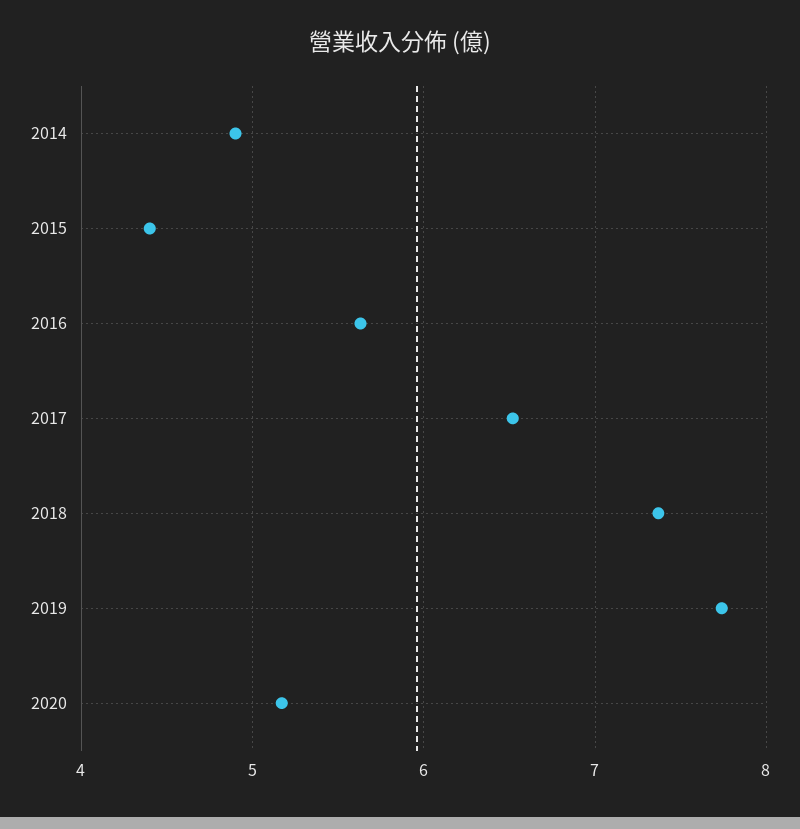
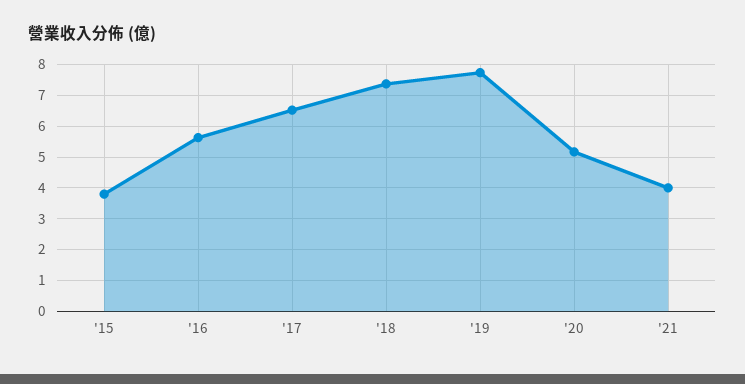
2014: 4.9 -> none
2015: 4.4 -> 3.8
'21: none -> 4

